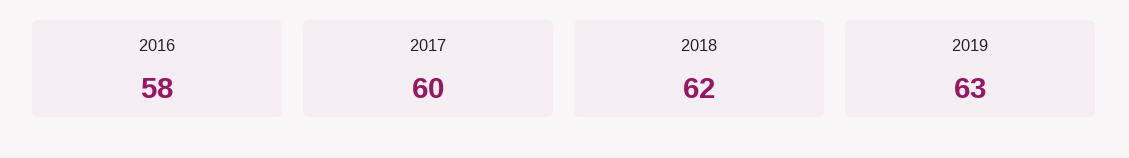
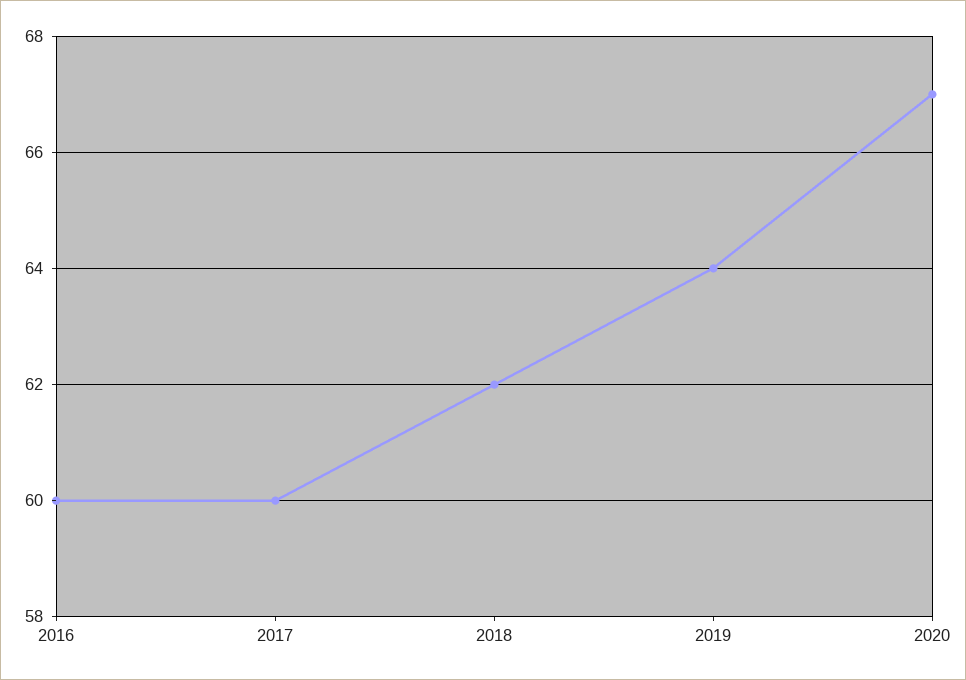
2016: 58 -> 60
2019: 63 -> 64
2020: none -> 67

